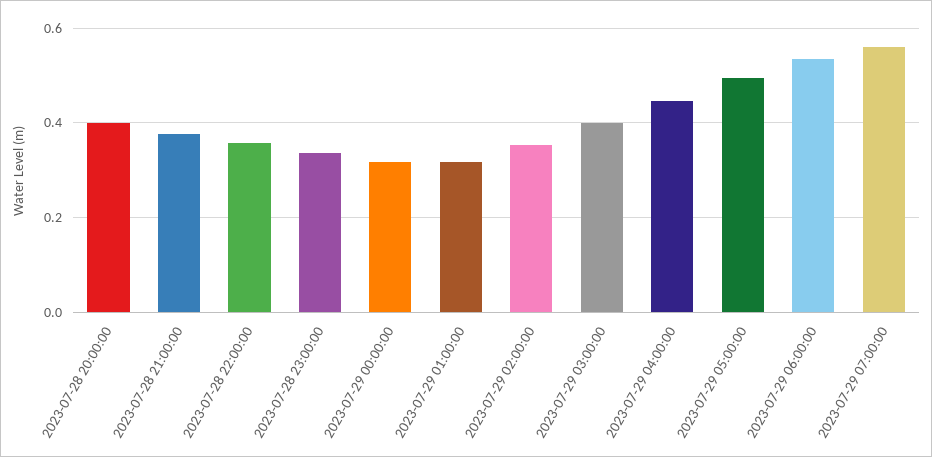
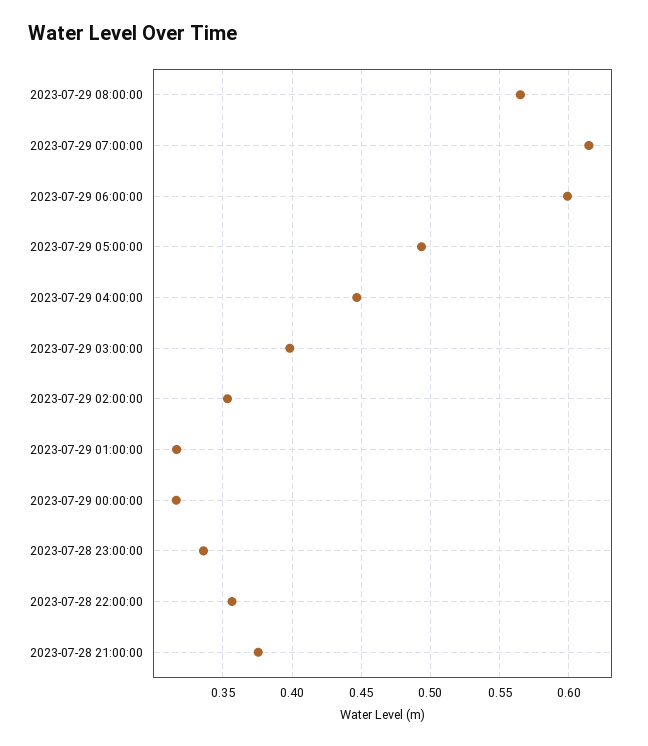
2023-07-28 20:00:00: 0.4 -> none
2023-07-29 06:00:00: 0.54 -> 0.6
2023-07-29 07:00:00: 0.56 -> 0.615
2023-07-29 08:00:00: none -> 0.565

